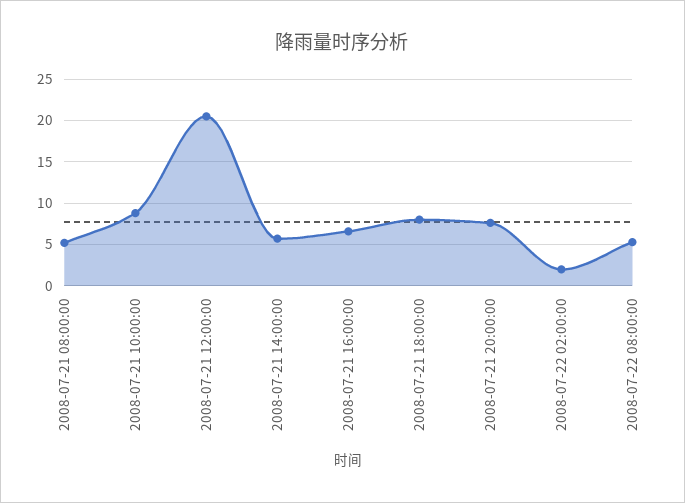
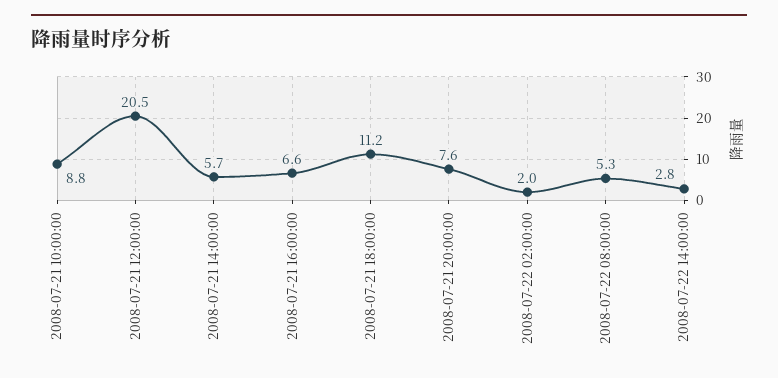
2008-07-21 08:00:00: 5 -> none
2008-07-21 18:00:00: 8 -> 11.2
2008-07-22 14:00:00: none -> 2.8

